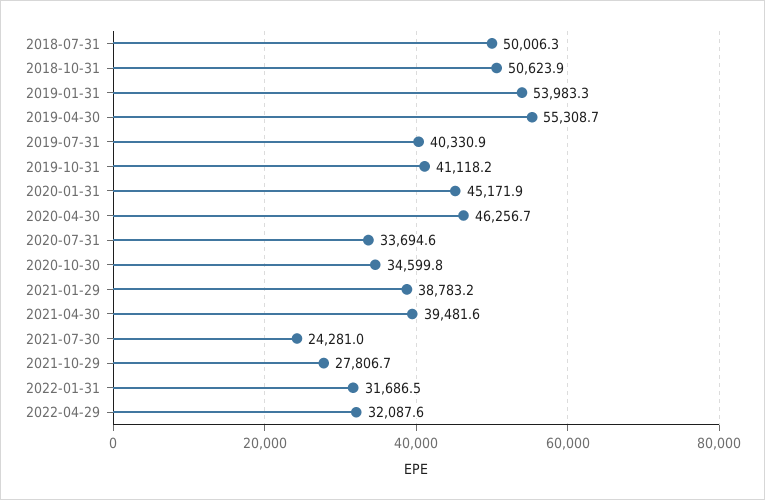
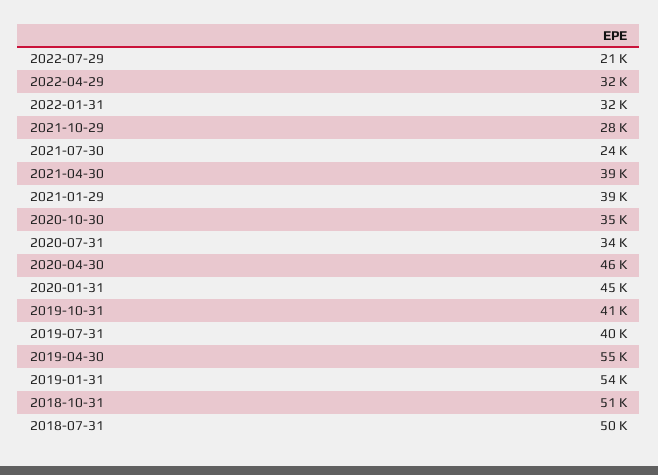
2022-07-29: none -> 21000

